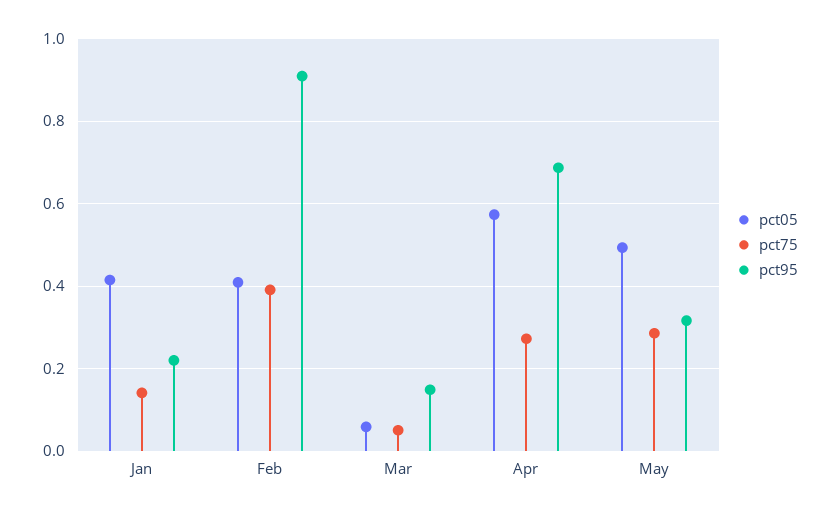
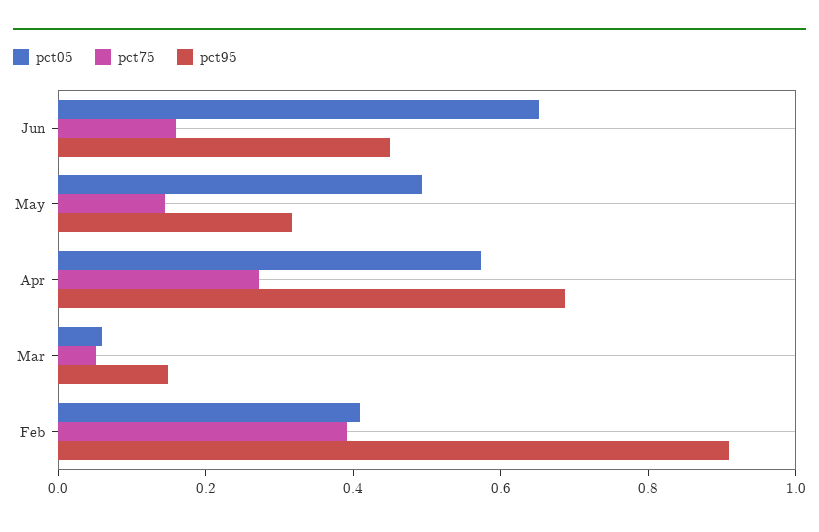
pct05, Jan: 0.42 -> none
pct75, Jan: 0.14 -> none
pct95, Jan: 0.22 -> none
pct75, May: 0.28 -> 0.15
pct05, Jun: none -> 0.65
pct75, Jun: none -> 0.15
pct95, Jun: none -> 0.45

